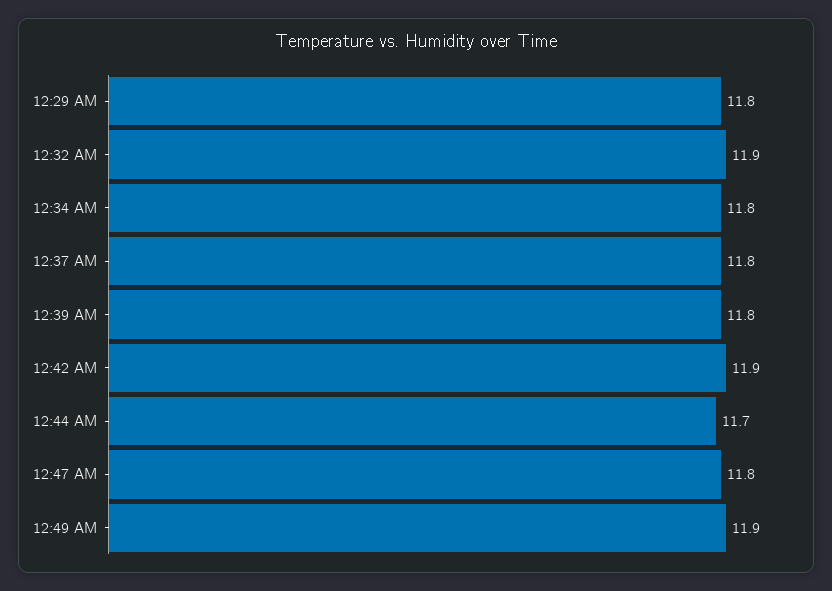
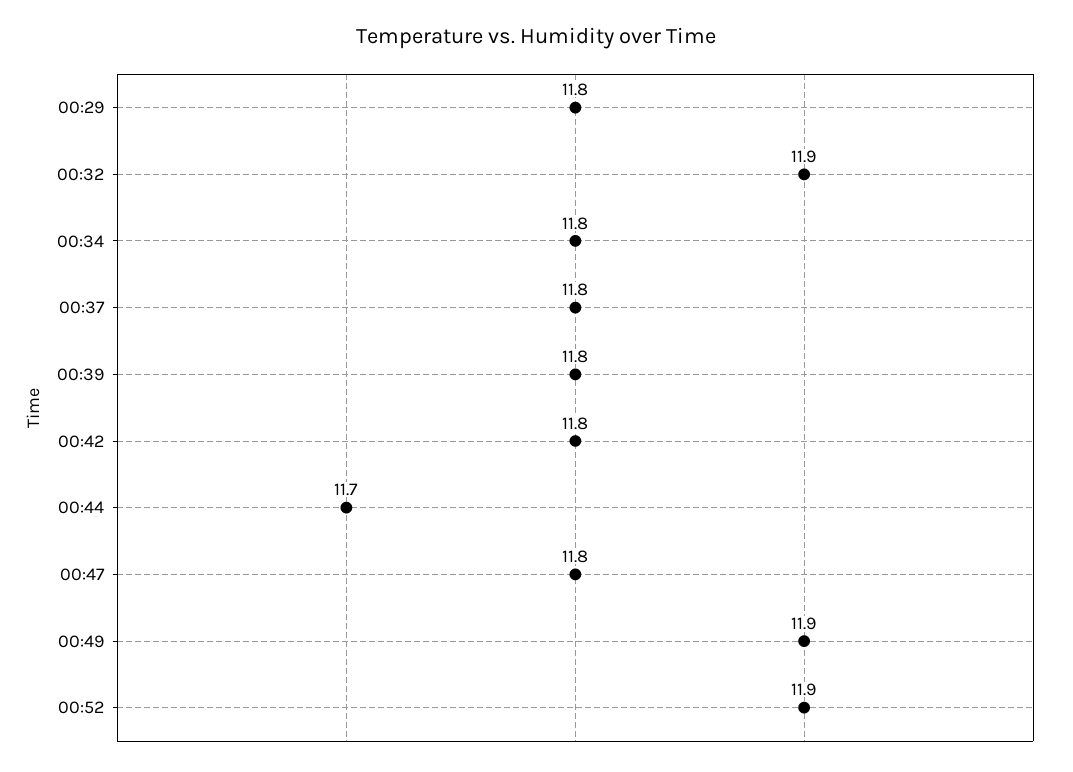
12:42 AM: 11.9 -> 11.8
00:52: none -> 11.9

